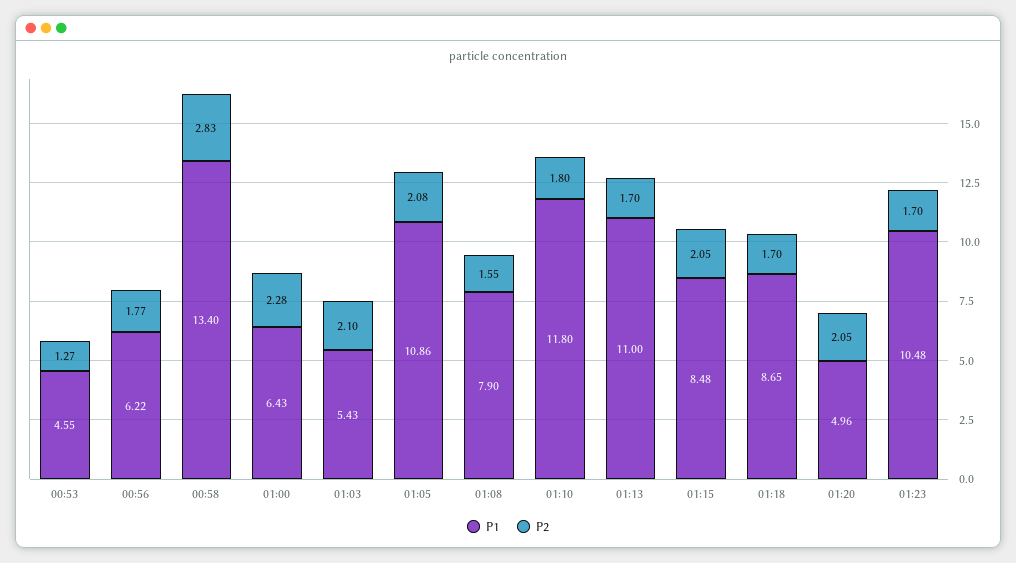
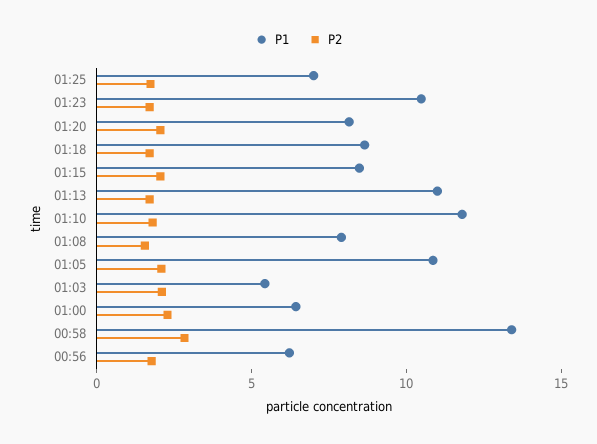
P1, 00:53: 4.55 -> none
P2, 00:53: 1.27 -> none
P1, 01:20: 4.96 -> 8
P1, 01:25: none -> 7
P2, 01:25: none -> 2

